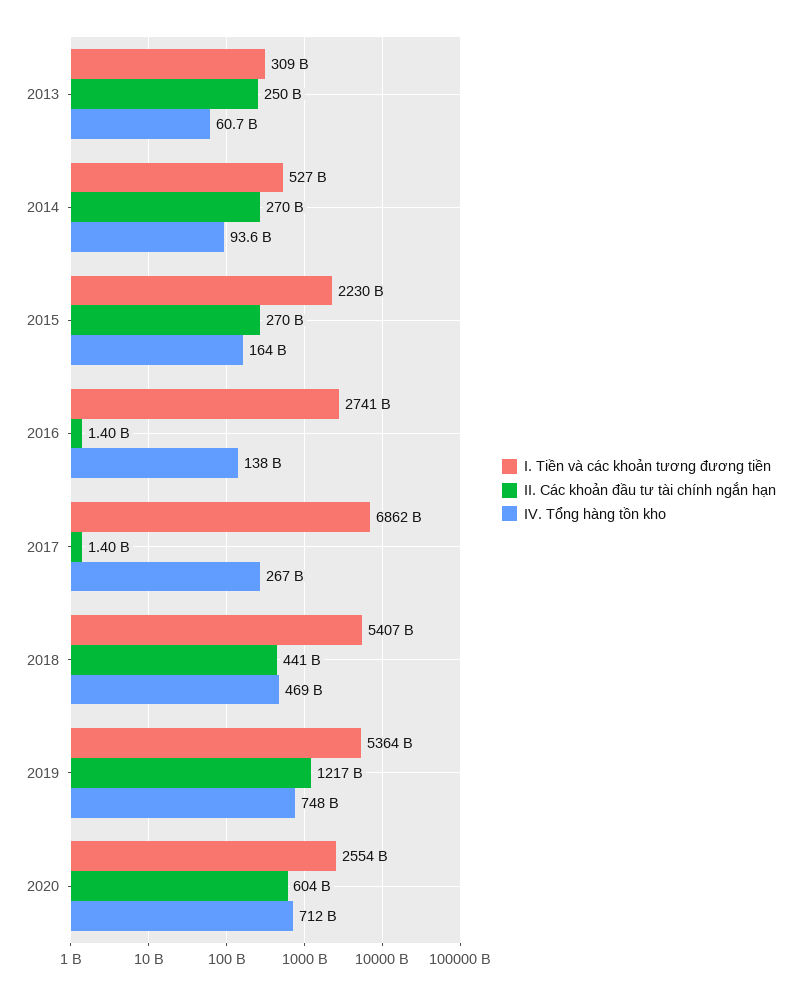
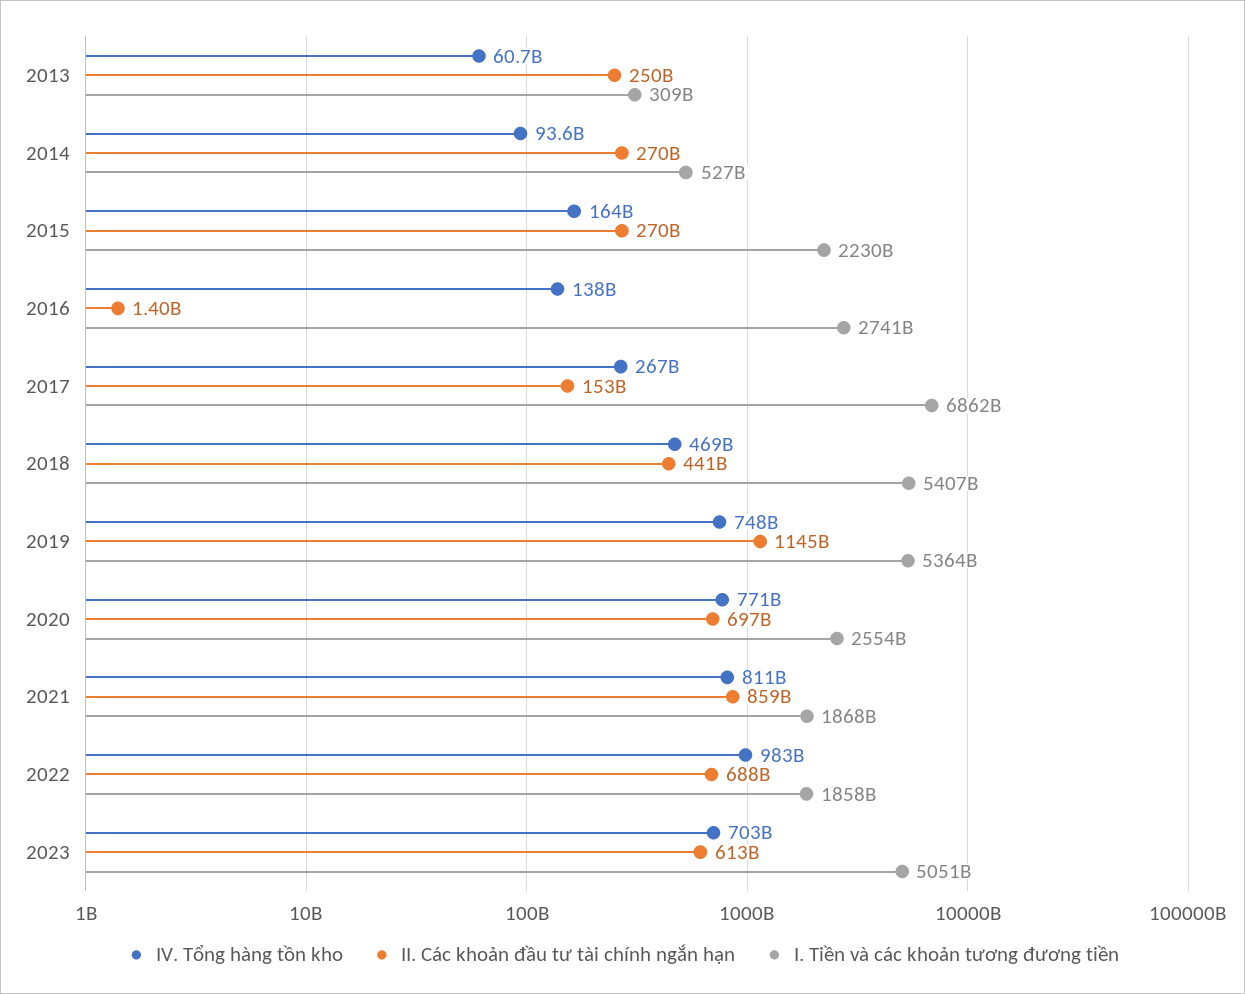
II. Các khoản đầu tư tài chính ngắn hạn, 2017: 1400000000 -> 153000000000
II. Các khoản đầu tư tài chính ngắn hạn, 2019: 1217000000000 -> 1145000000000
II. Các khoản đầu tư tài chính ngắn hạn, 2020: 604000000000 -> 697000000000
IV. Tổng hàng tồn kho, 2020: 712000000000 -> 771000000000
IV. Tổng hàng tồn kho, 2021: none -> 811000000000
II. Các khoản đầu tư tài chính ngắn hạn, 2021: none -> 859000000000
I. Tiền và các khoản tương đương tiền, 2021: none -> 1868000000000
IV. Tổng hàng tồn kho, 2022: none -> 983000000000
II. Các khoản đầu tư tài chính ngắn hạn, 2022: none -> 688000000000
I. Tiền và các khoản tương đương tiền, 2022: none -> 1858000000000
IV. Tổng hàng tồn kho, 2023: none -> 703000000000
II. Các khoản đầu tư tài chính ngắn hạn, 2023: none -> 613000000000
I. Tiền và các khoản tương đương tiền, 2023: none -> 5051000000000

